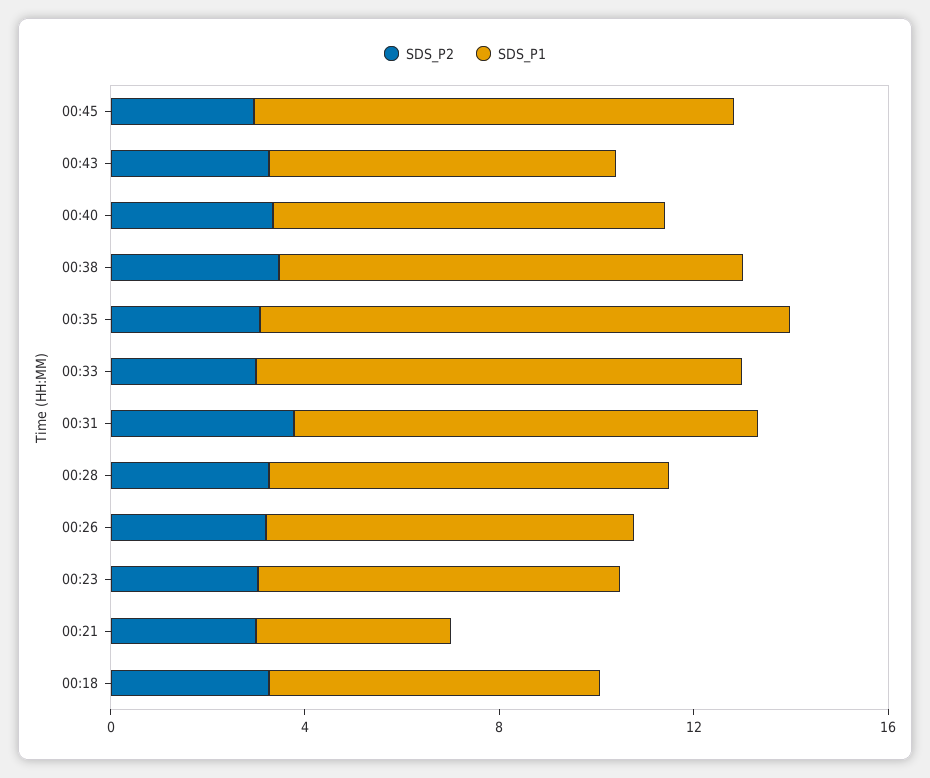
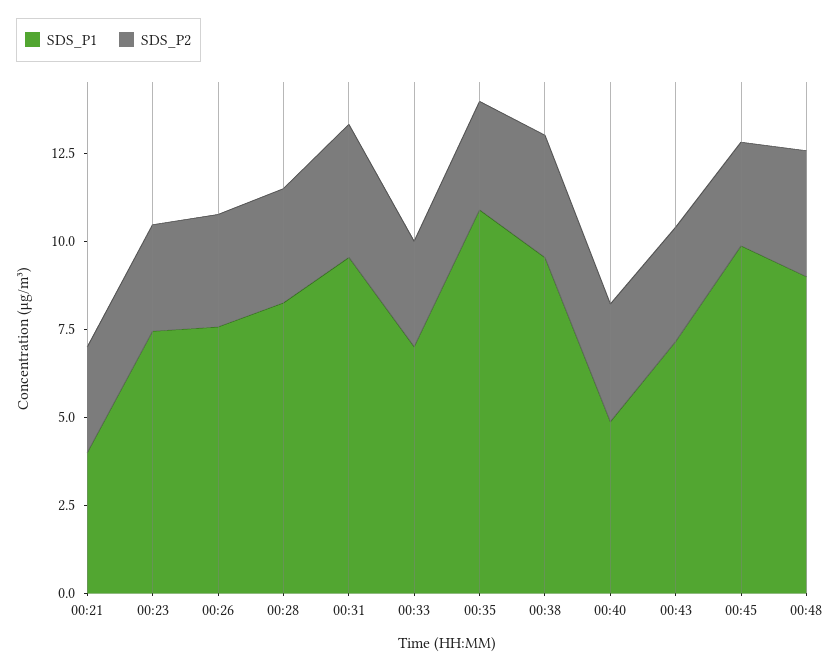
SDS_P1, 00:40: 8 -> 5
SDS_P1, 00:33: 10 -> 7
SDS_P2, 00:18: 3 -> none
SDS_P1, 00:18: 7 -> none
SDS_P1, 00:48: none -> 9
SDS_P2, 00:48: none -> 3.5

